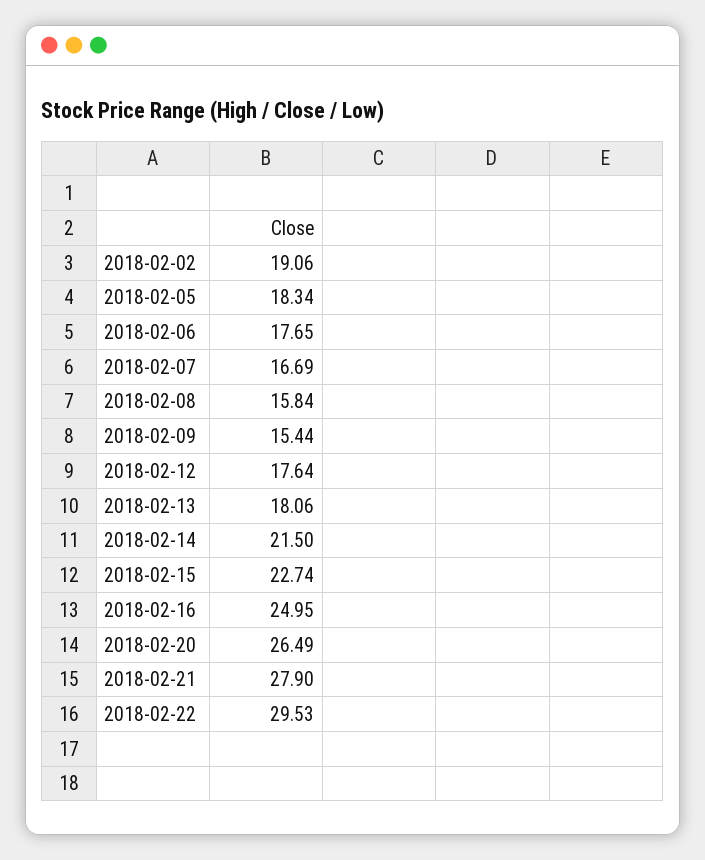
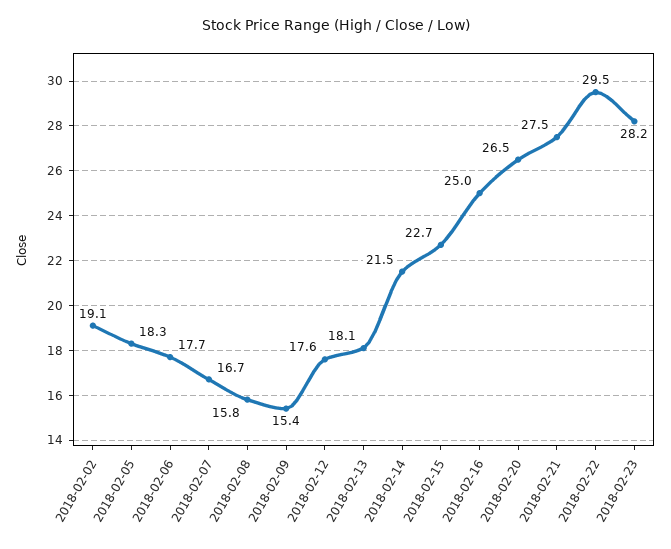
2018-02-21: 27.9 -> 27.5
2018-02-23: none -> 28.2

